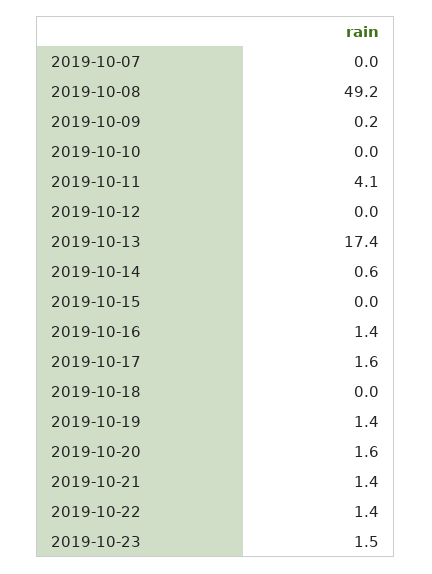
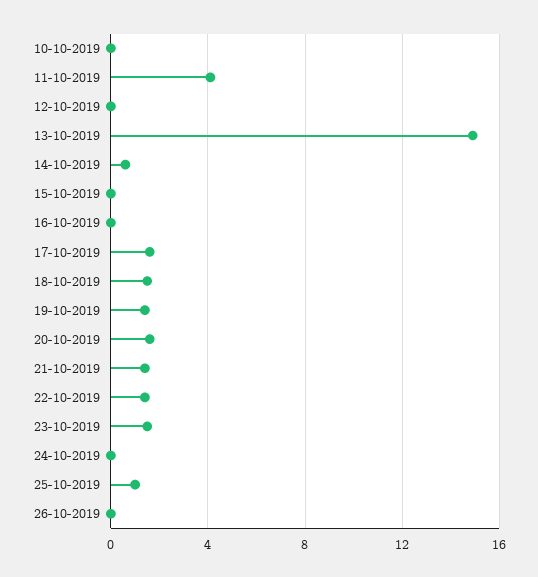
2019-10-07: 0 -> none
2019-10-08: 49.2 -> none
2019-10-09: 0.2 -> none
2019-10-13: 17.4 -> 15
2019-10-16: 1.4 -> 0
2019-10-18: 0 -> 1.5
24-10-2019: none -> 0
25-10-2019: none -> 1
26-10-2019: none -> 0

